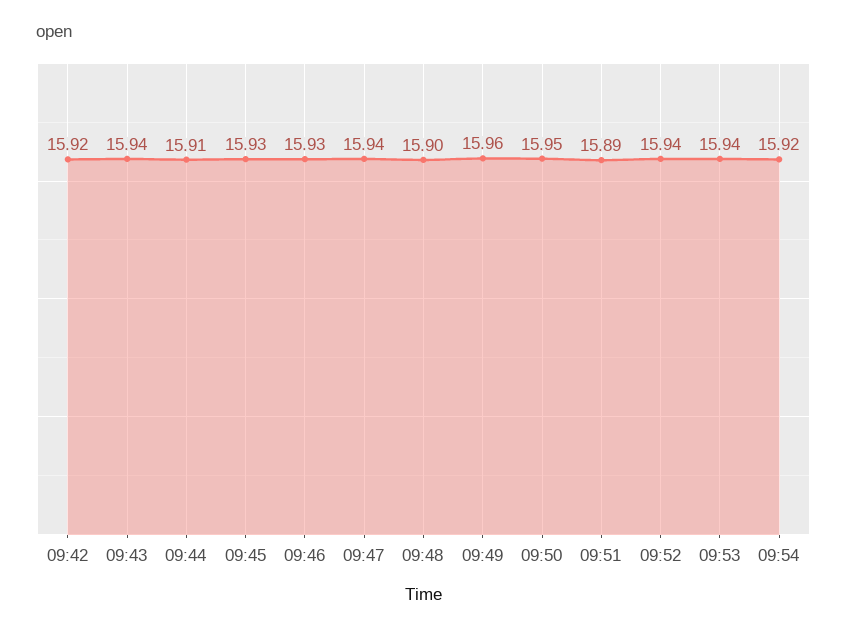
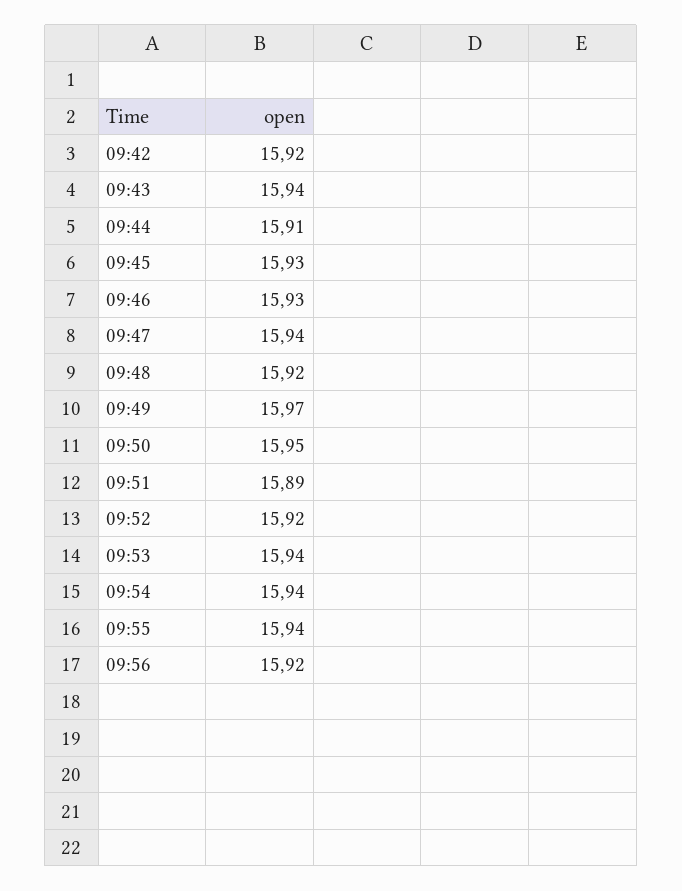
09:48: 15.9 -> 15.92
09:49: 15.96 -> 15.97
09:52: 15.94 -> 15.92
09:54: 15.92 -> 15.94
09:55: none -> 15.94
09:56: none -> 15.92

